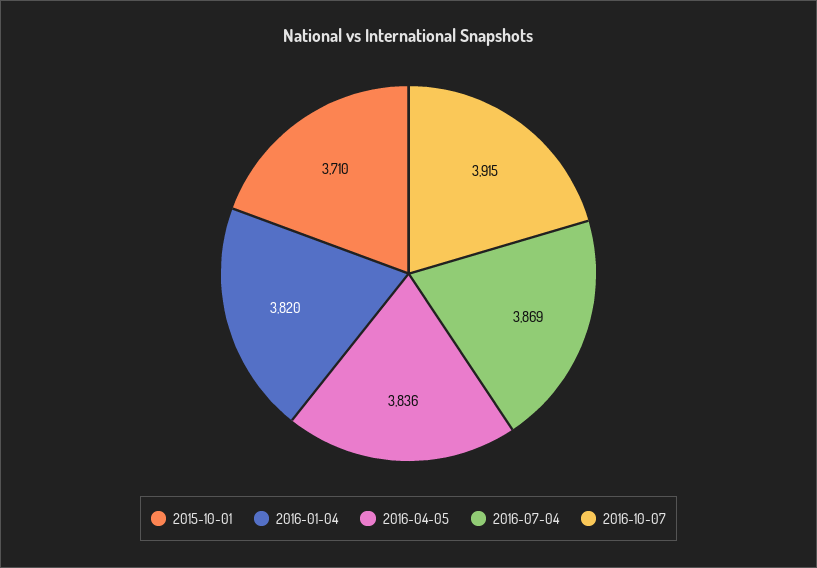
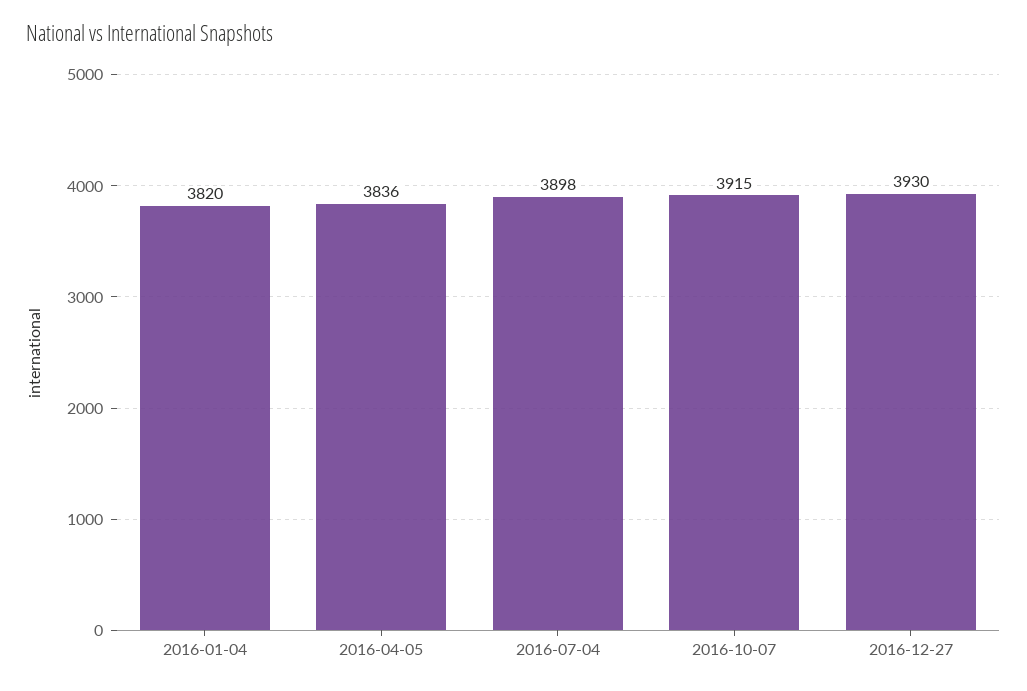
2015-10-01: 3710 -> none
2016-07-04: 3869 -> 3898
2016-12-27: none -> 3930

